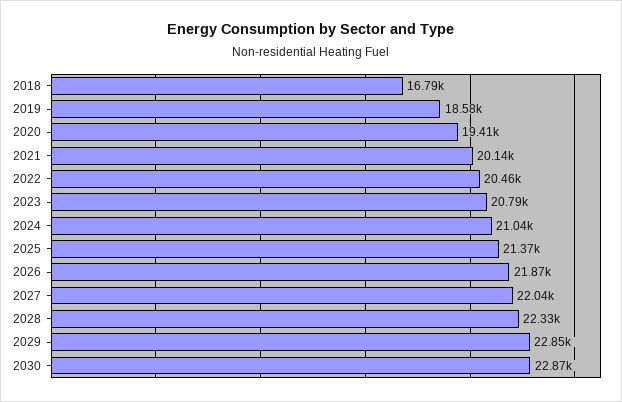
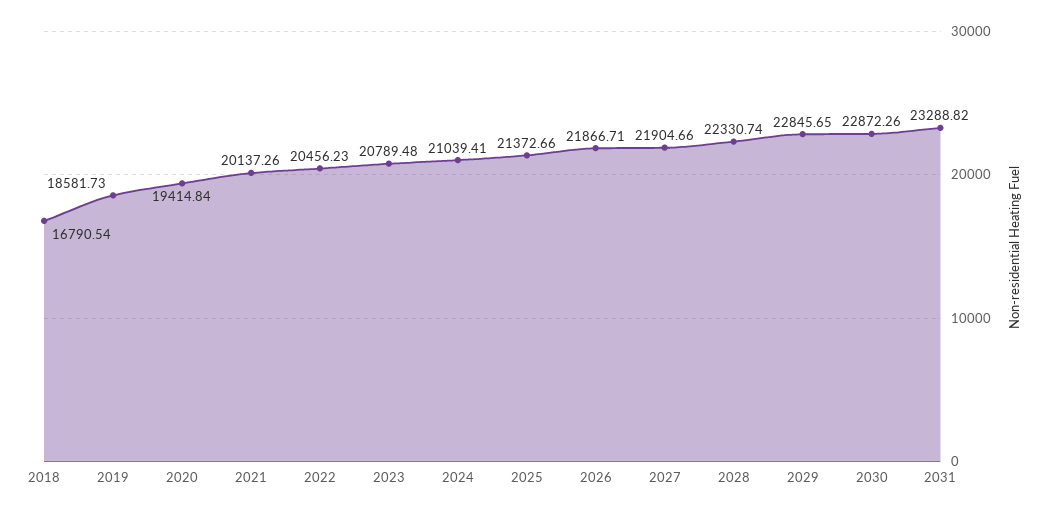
2027: 22040 -> 21904.66
2031: none -> 23288.82

